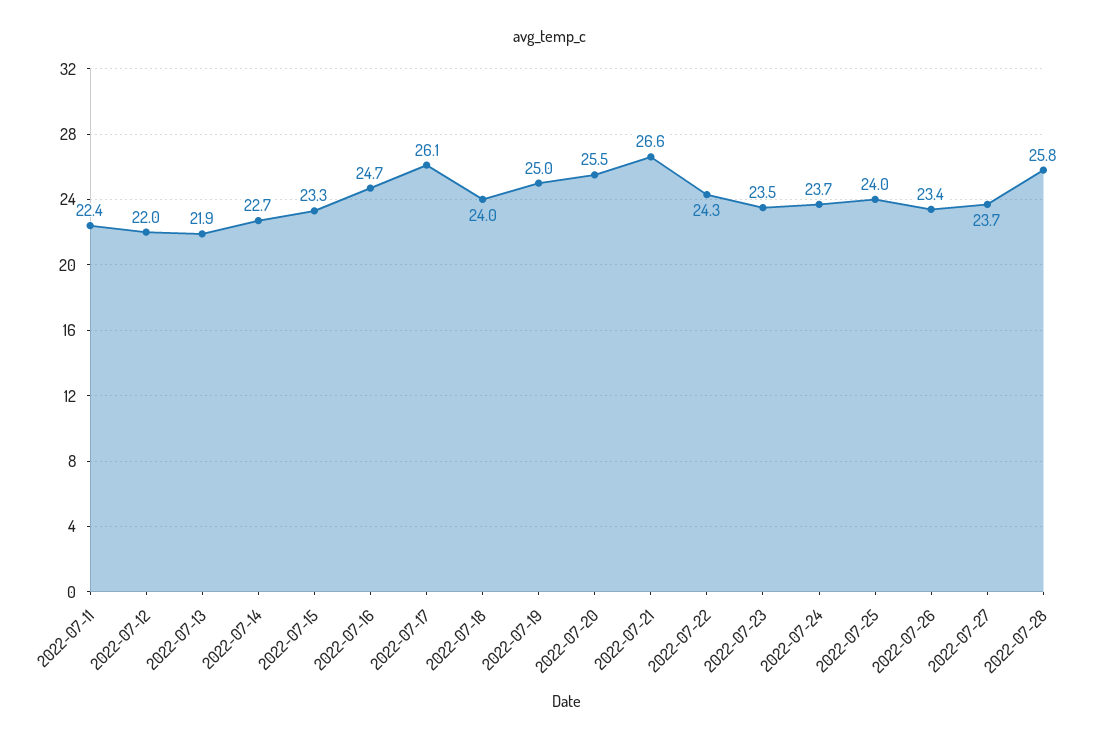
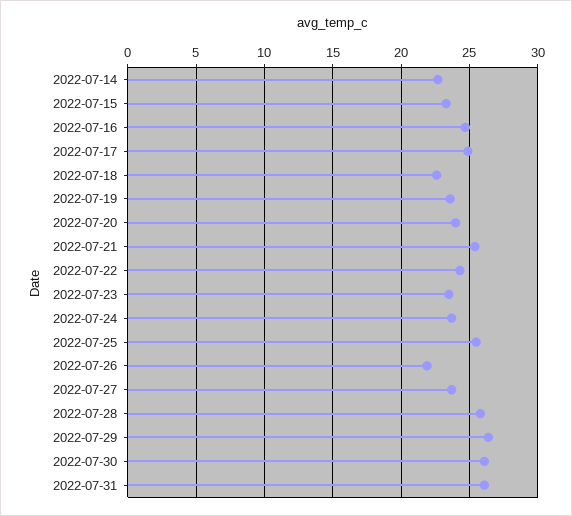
2022-07-11: 22.4 -> none
2022-07-12: 22 -> none
2022-07-13: 21.9 -> none
2022-07-17: 26.1 -> 25
2022-07-18: 24 -> 22.5
2022-07-19: 25 -> 23.5
2022-07-20: 25.5 -> 24
2022-07-21: 26.6 -> 25.5
2022-07-25: 24 -> 25.5
2022-07-26: 23.4 -> 22
2022-07-29: none -> 26.5
2022-07-30: none -> 26
2022-07-31: none -> 26

